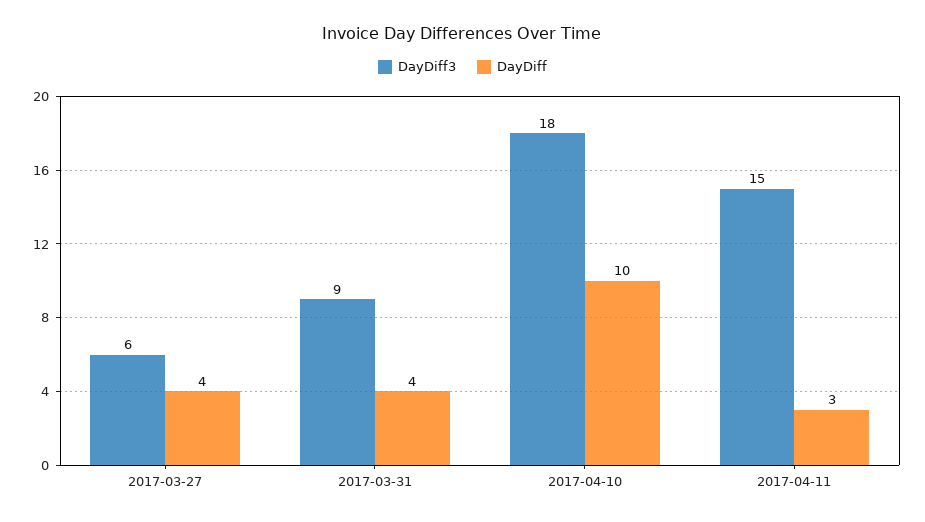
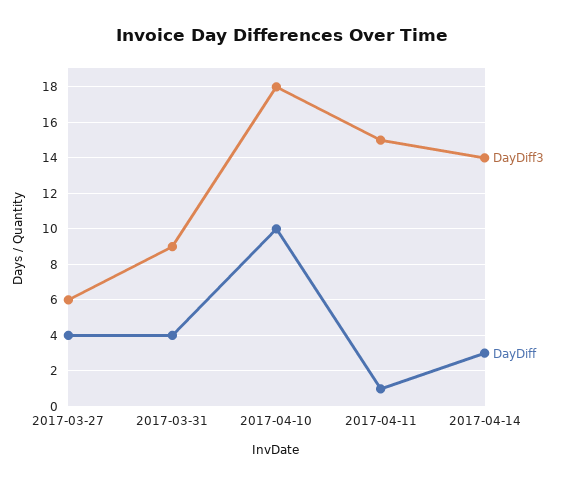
DayDiff, 2017-04-11: 3 -> 1
DayDiff3, 2017-04-14: none -> 14
DayDiff, 2017-04-14: none -> 3

